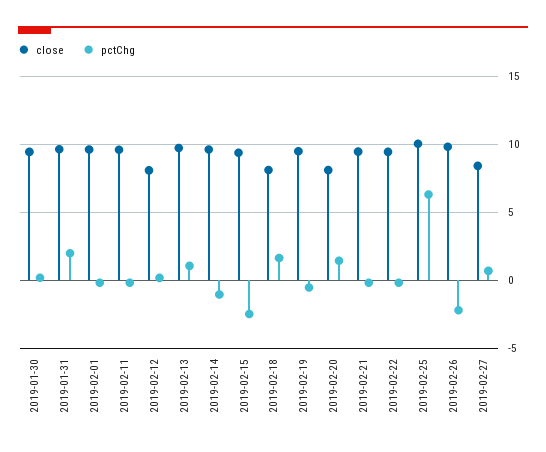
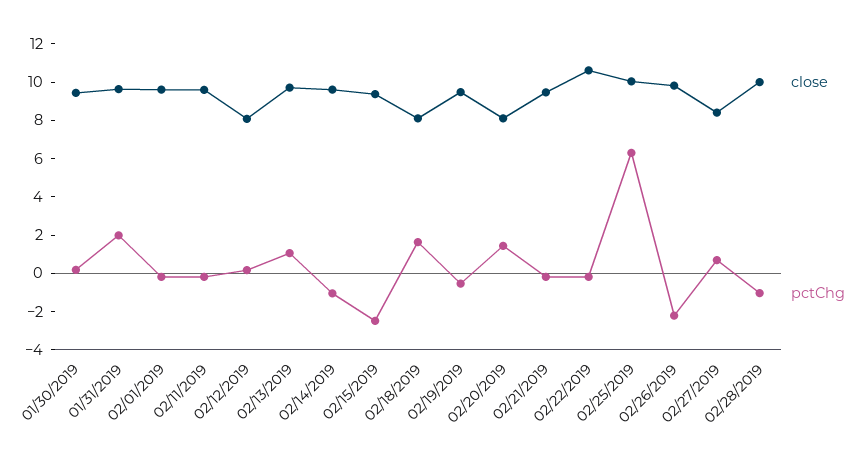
close, 2019-02-22: 9.5 -> 10.5
close, 02/28/2019: none -> 10
pctChg, 02/28/2019: none -> -1

